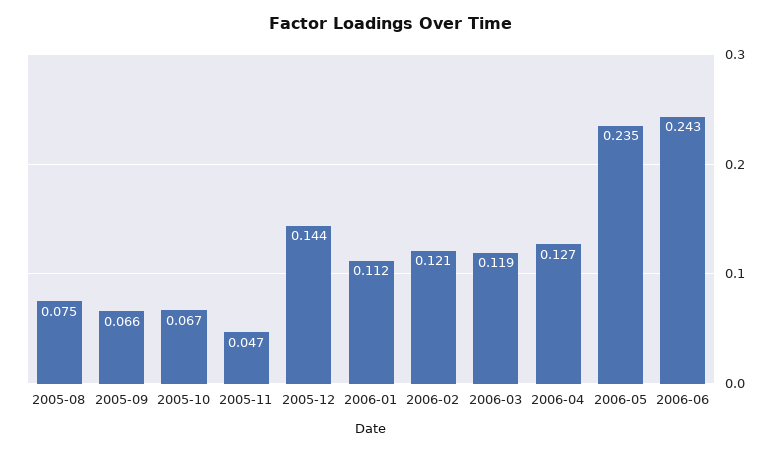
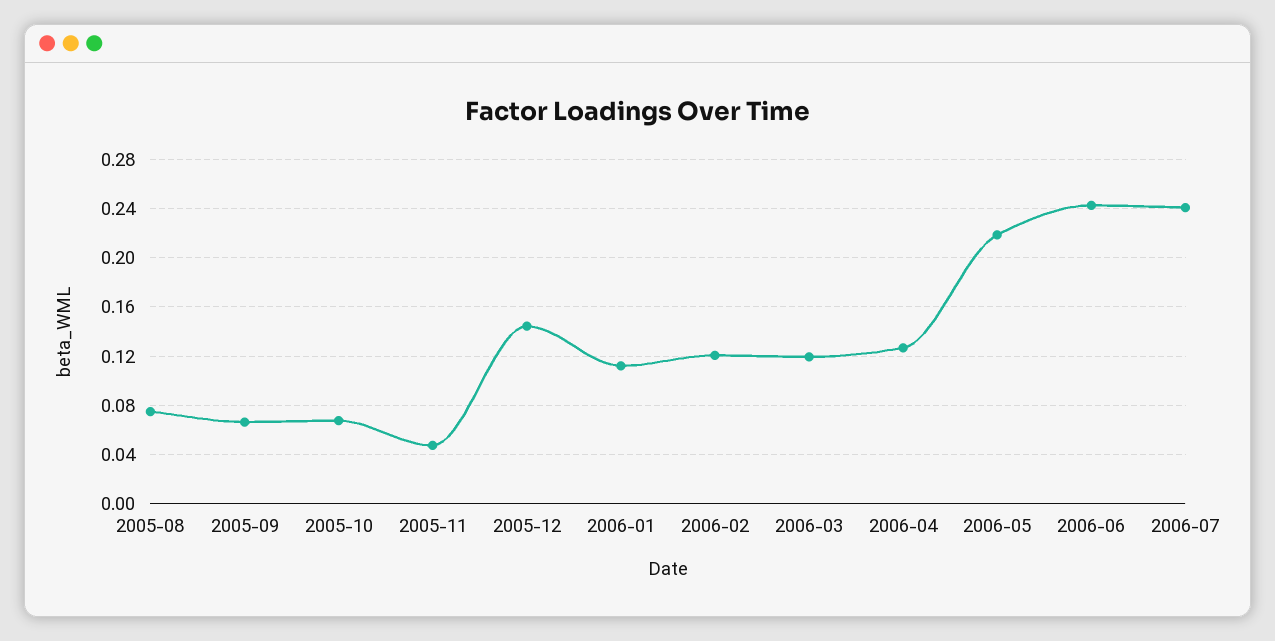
2006-05: 0.235 -> 0.22
2006-07: none -> 0.24

